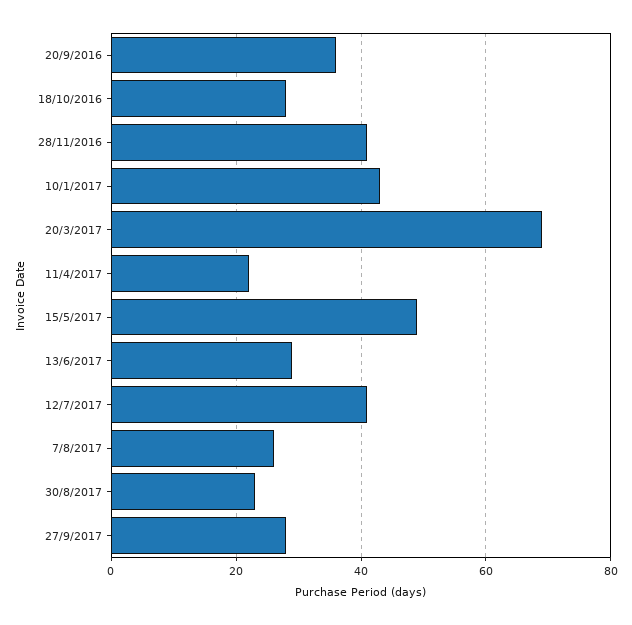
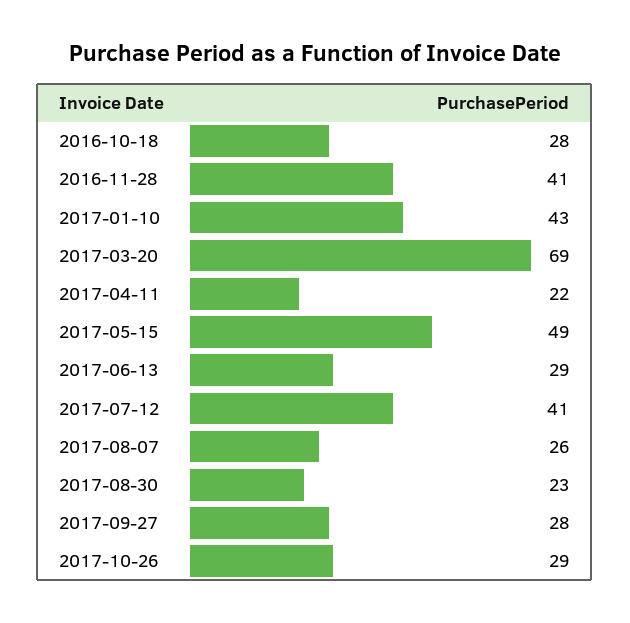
20/9/2016: 35 -> none
2017-10-26: none -> 29

